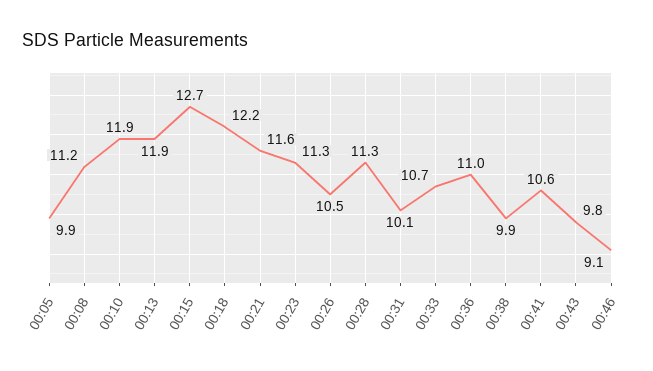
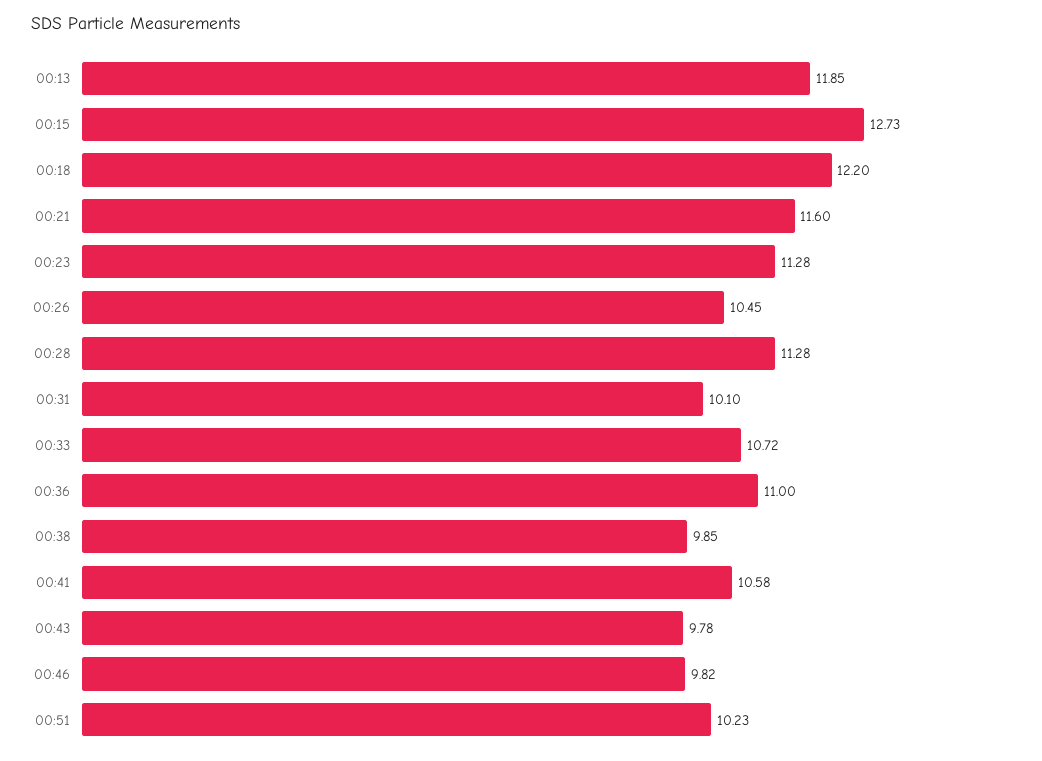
00:05: 9.9 -> none
00:08: 11.2 -> none
00:10: 11.9 -> none
00:46: 9.1 -> 9.82
00:51: none -> 10.23

